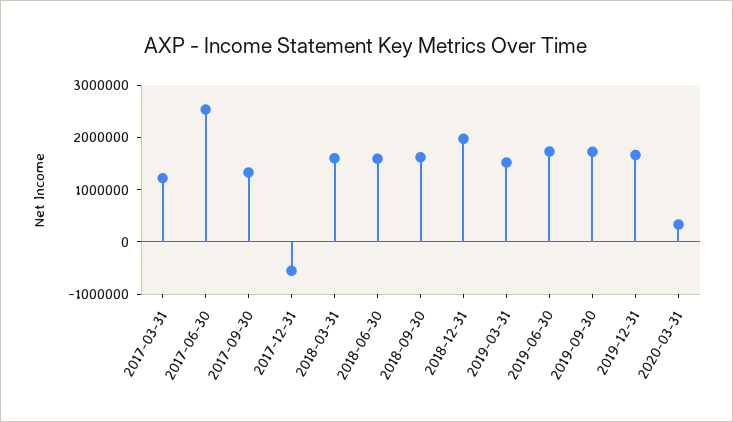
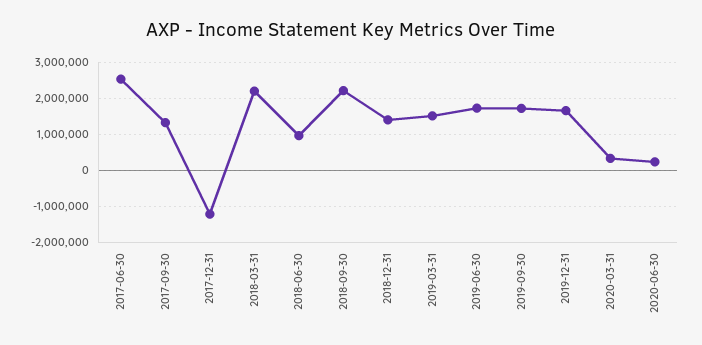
2017-03-31: 1200000 -> none
2017-12-31: -600000 -> -1200000
2018-03-31: 1600000 -> 2200000
2018-06-30: 1600000 -> 1000000
2018-09-30: 1600000 -> 2200000
2018-12-31: 2000000 -> 1400000
2020-06-30: none -> 200000

